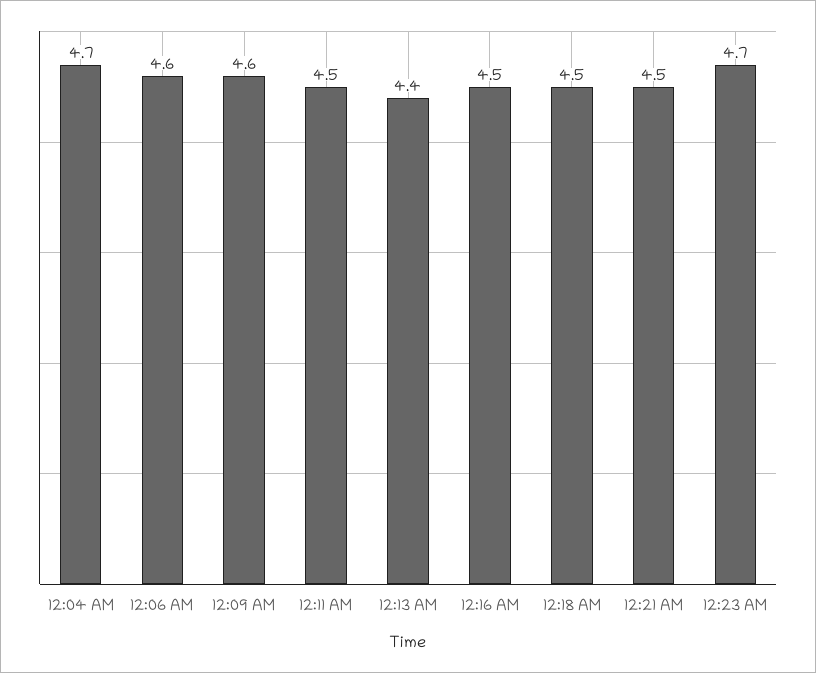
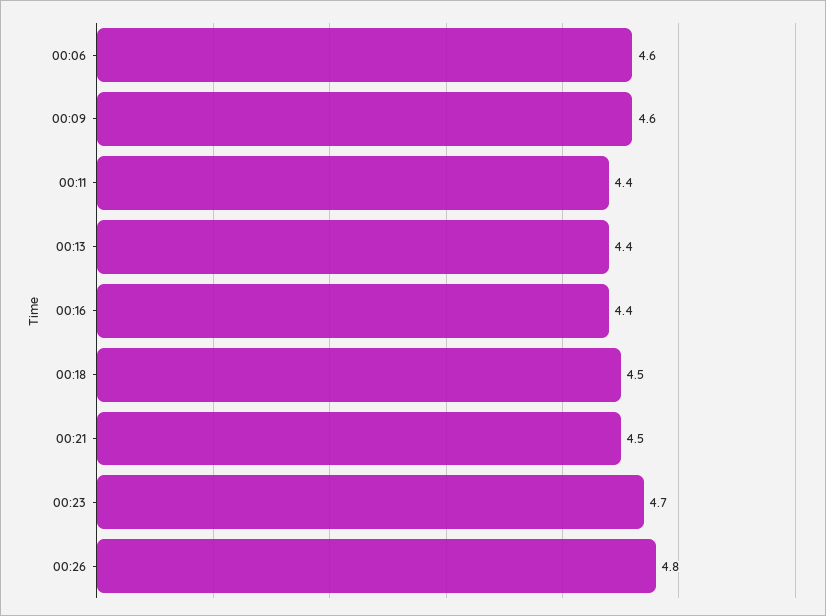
12:04 AM: 4.7 -> none
12:11 AM: 4.5 -> 4.4
12:16 AM: 4.5 -> 4.4
00:26: none -> 4.8

